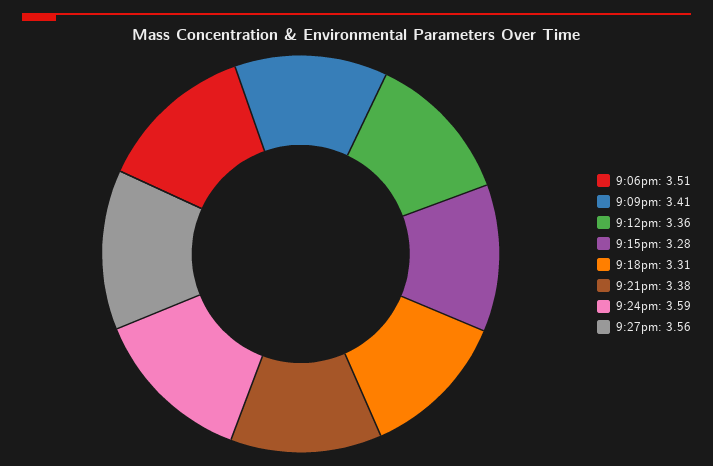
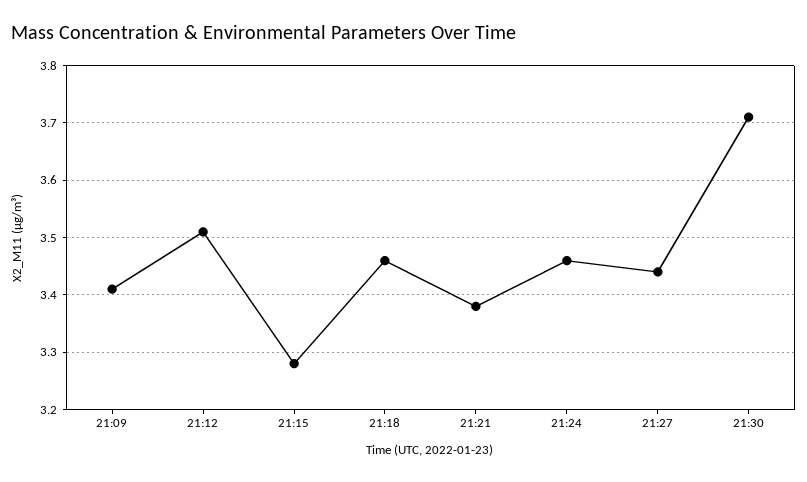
9:06pm: 3.51 -> none
9:12pm: 3.36 -> 3.5
9:18pm: 3.31 -> 3.45
9:24pm: 3.59 -> 3.45
9:27pm: 3.56 -> 3.45
21:30: none -> 3.7

